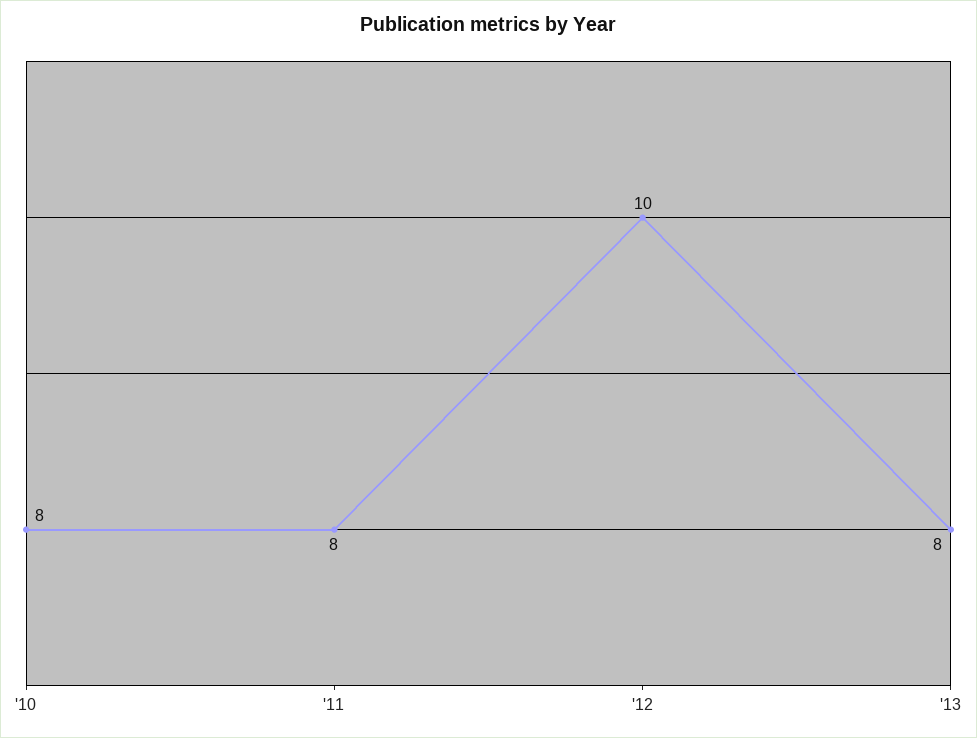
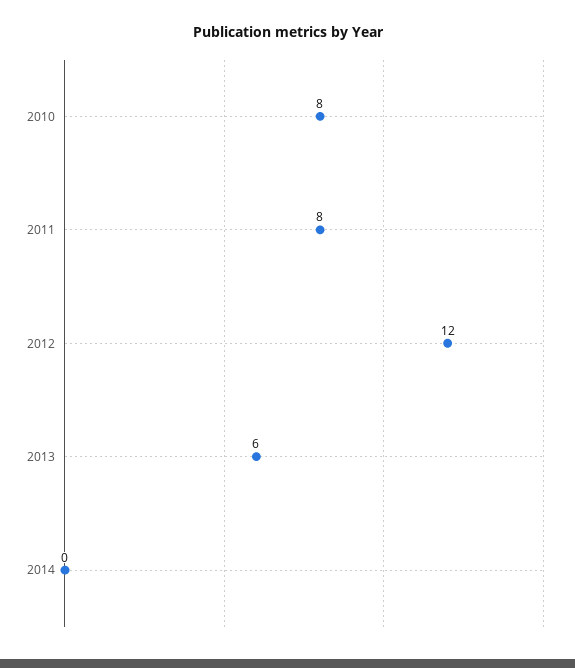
'12: 10 -> 12
'13: 8 -> 6
2014: none -> 0

